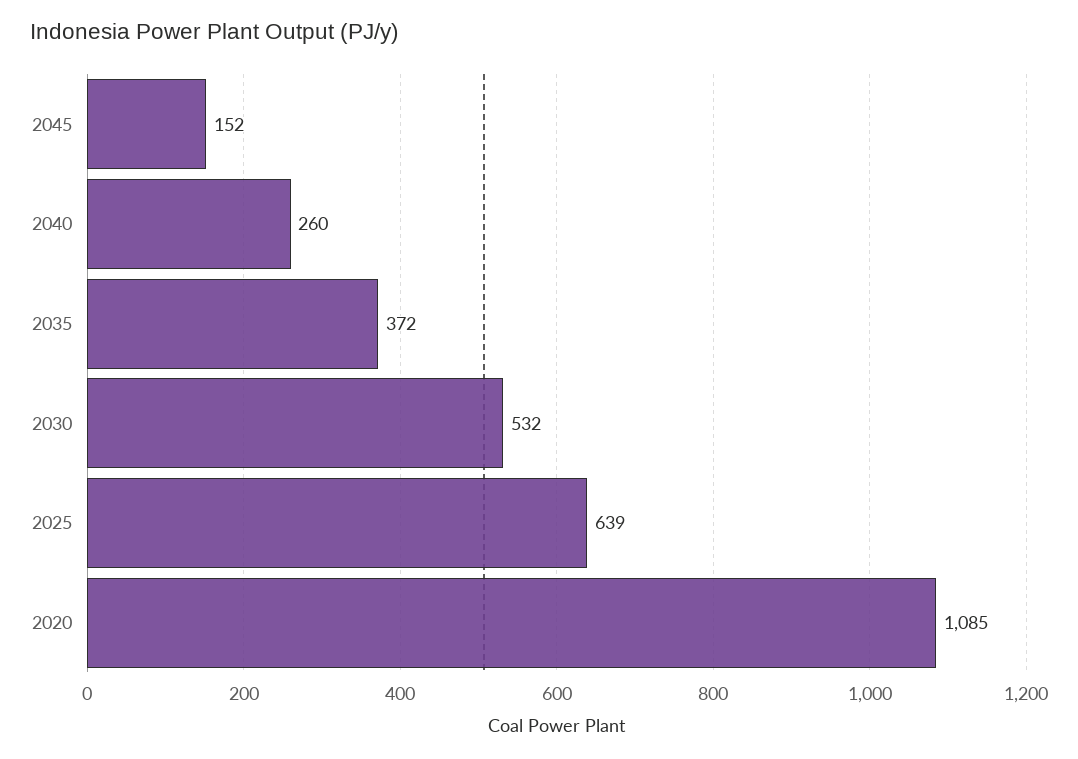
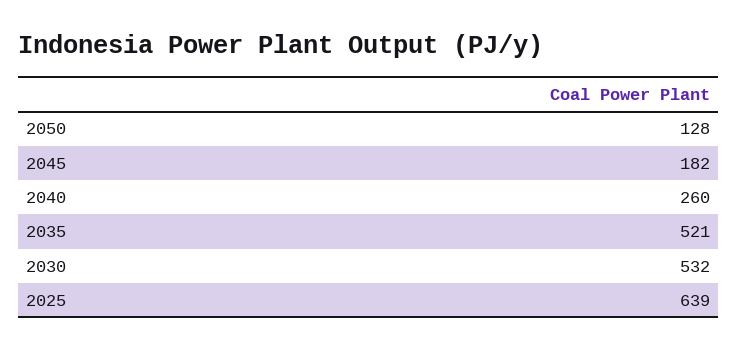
2045: 152 -> 182
2035: 372 -> 521
2020: 1085 -> none
2050: none -> 128

